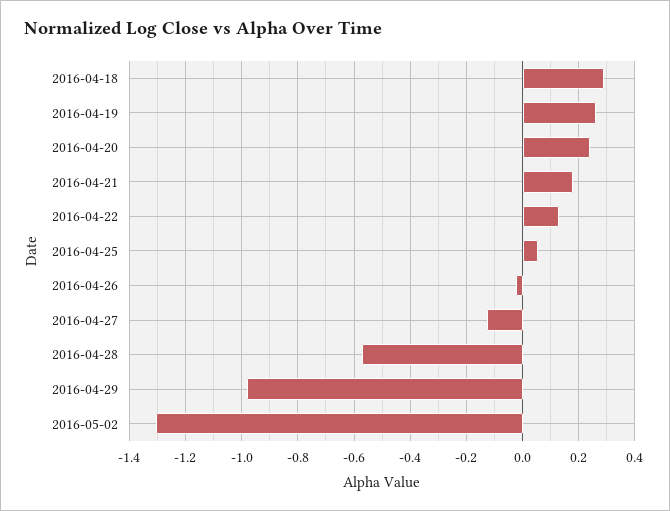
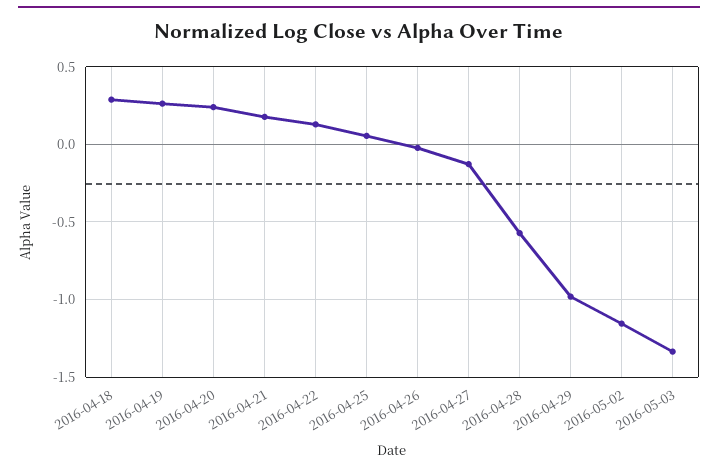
2016-05-02: -1.3 -> -1.15
2016-05-03: none -> -1.35

